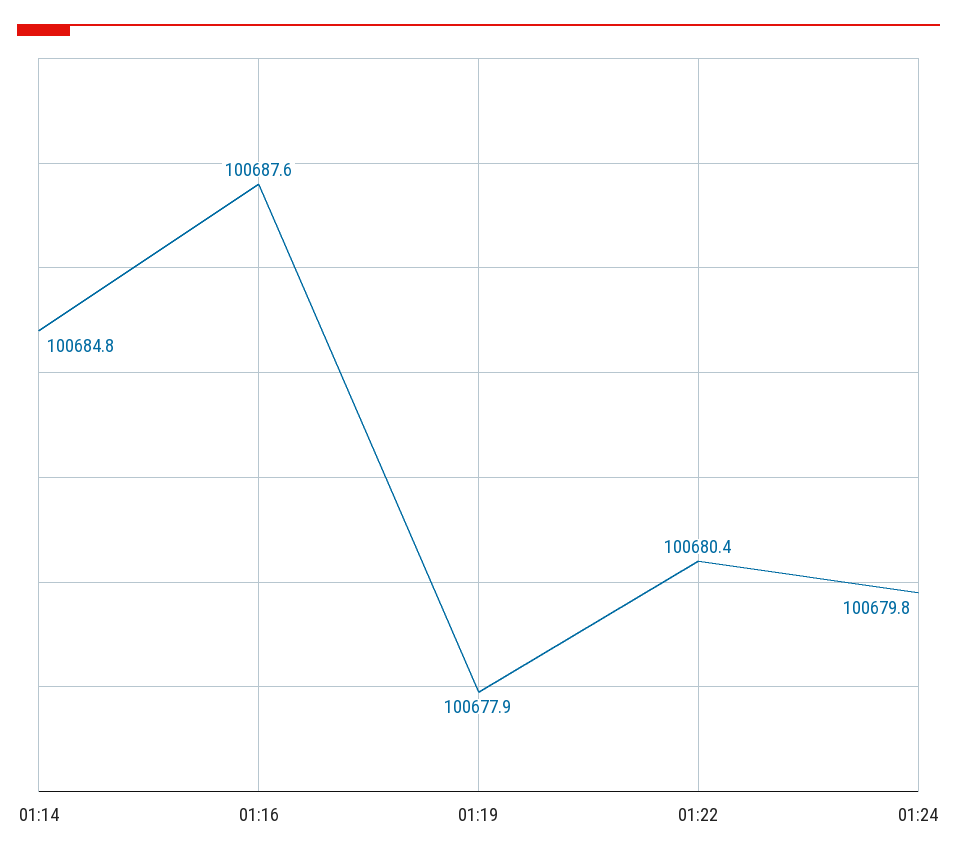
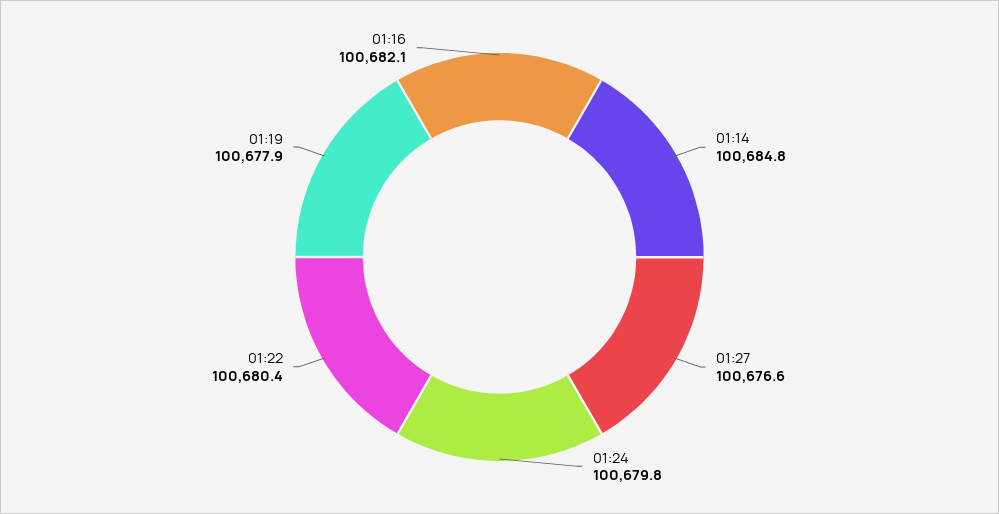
01:16: 100687.6 -> 100682.1
01:27: none -> 100676.6

